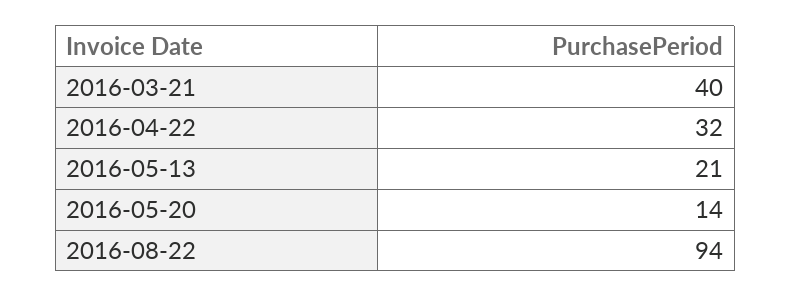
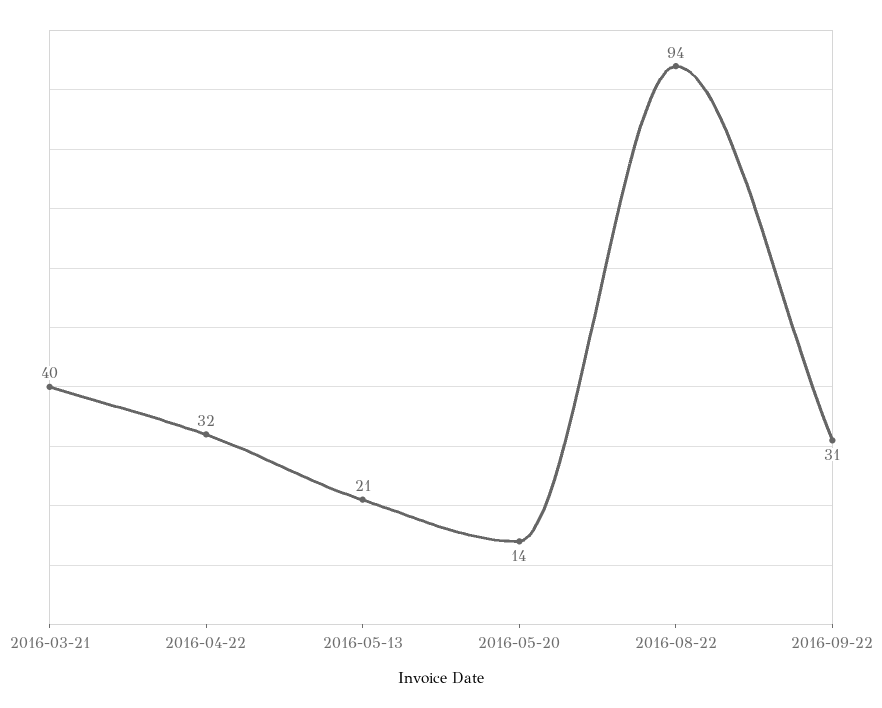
2016-09-22: none -> 31

